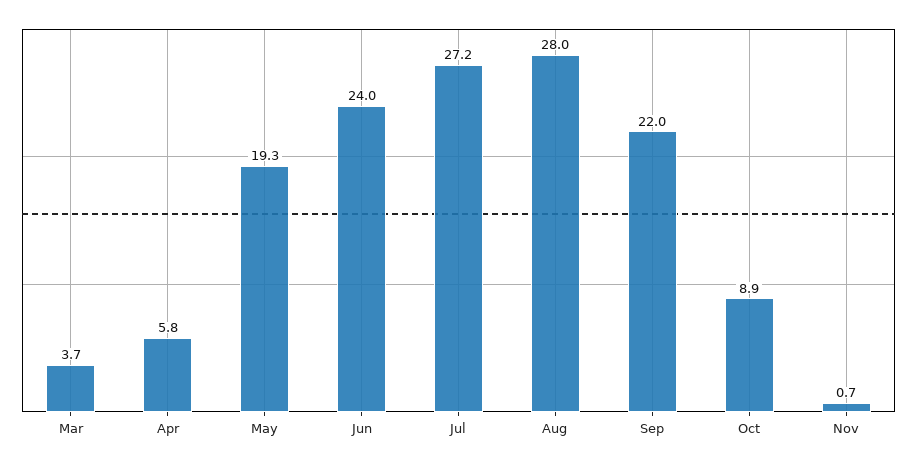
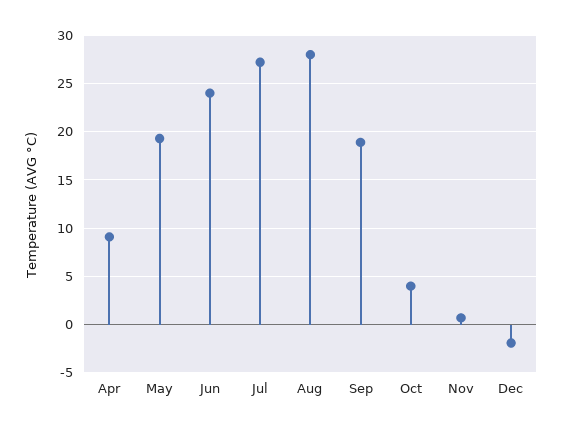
Mar: 3.7 -> none
Apr: 5.8 -> 9
Sep: 22 -> 19
Oct: 8.9 -> 4
Dec: none -> -2

